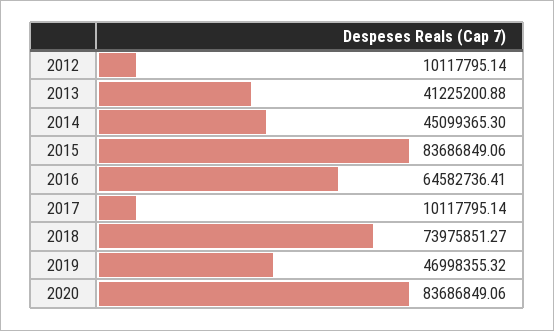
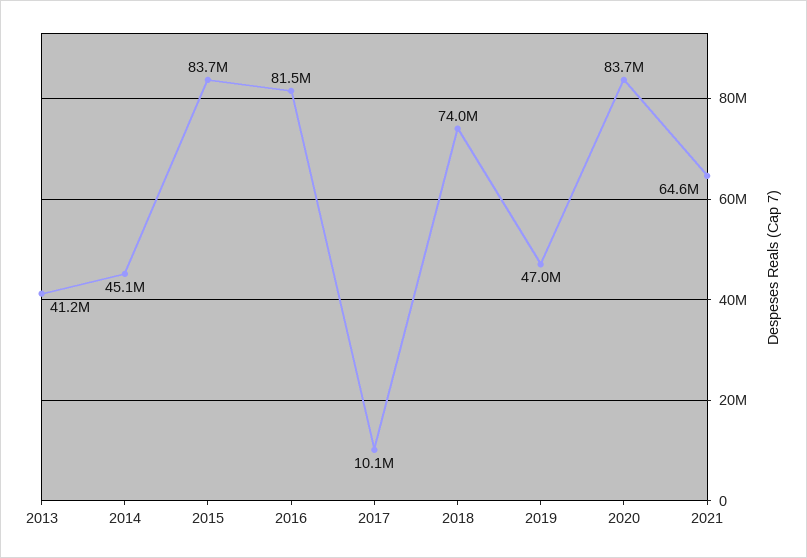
2012: 10117795.14 -> none
2016: 64582736.41 -> 81500000
2021: none -> 64600000

